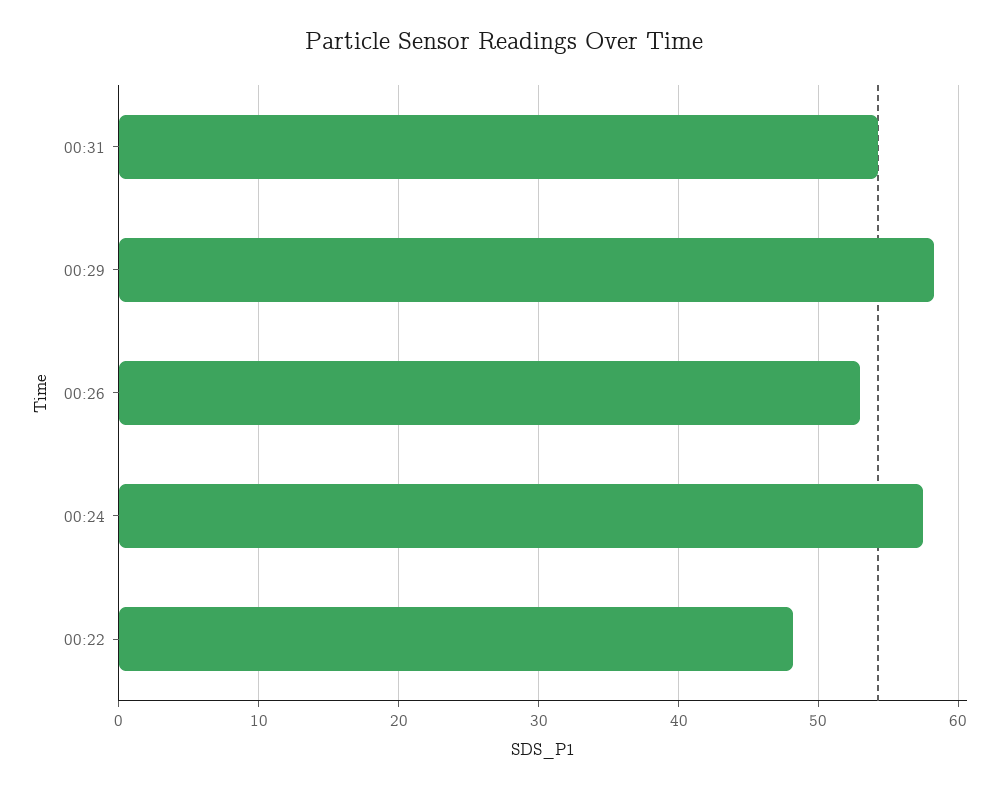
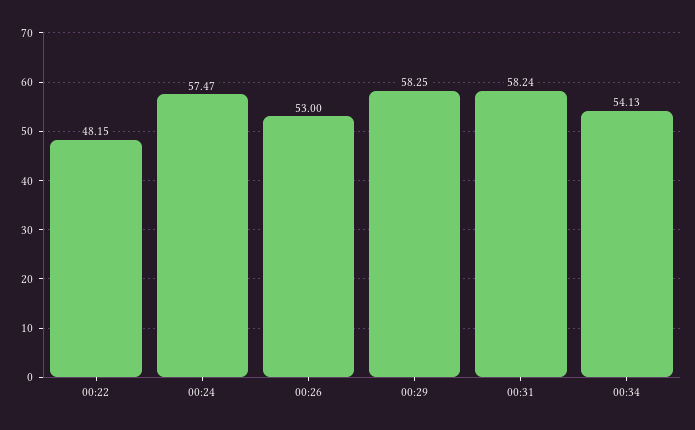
00:31: 54 -> 58.24
00:34: none -> 54.13

